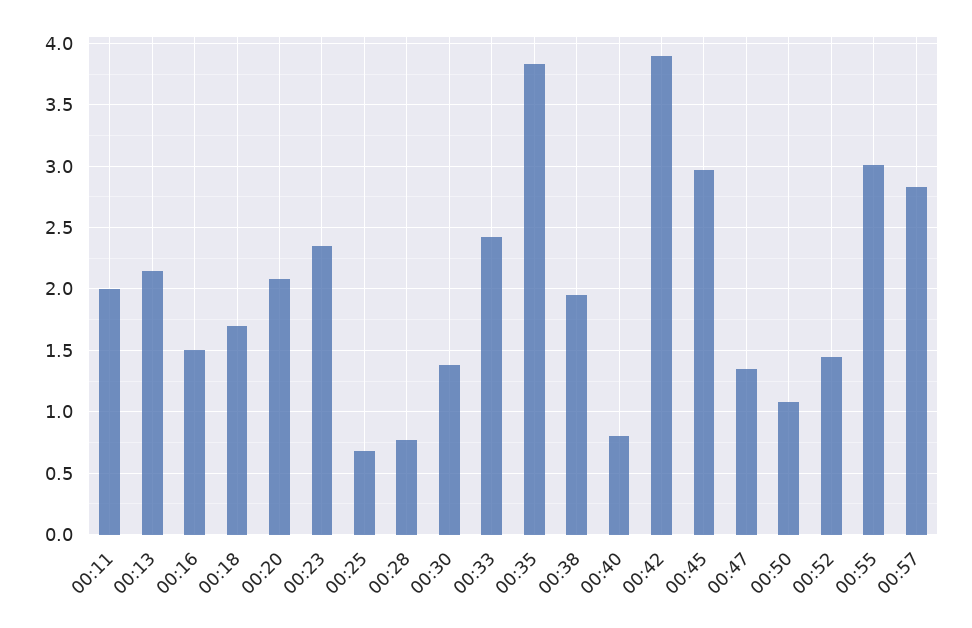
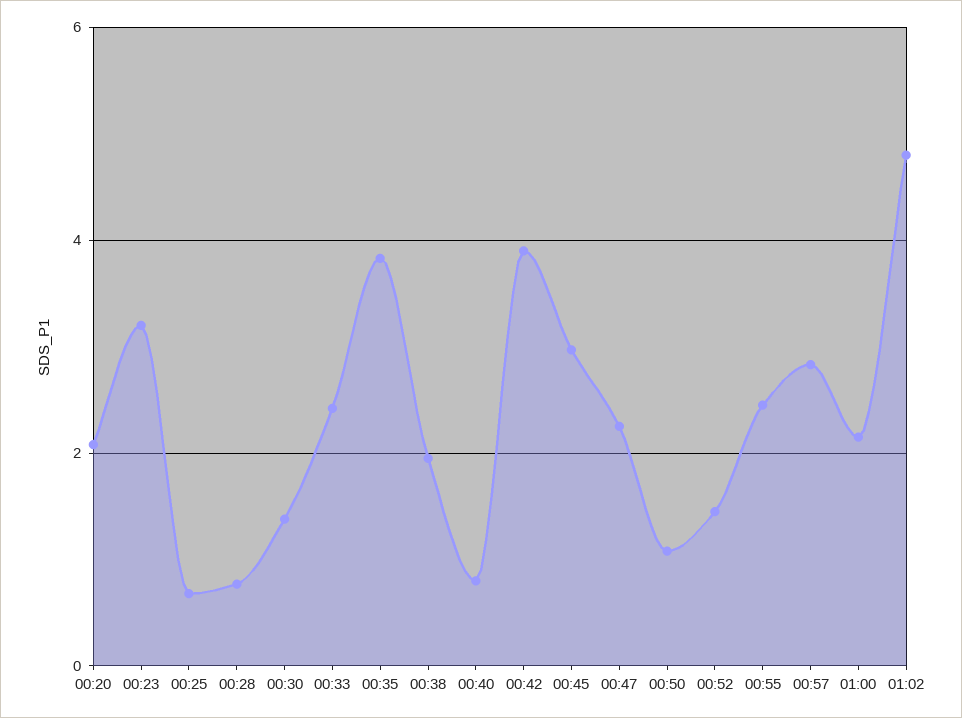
00:11: 2 -> none
00:13: 2.15 -> none
00:16: 1.5 -> none
00:18: 1.7 -> none
00:23: 2.35 -> 3.2
00:47: 1.35 -> 2.2
00:55: 3 -> 2.4
01:00: none -> 2.2
01:02: none -> 4.8

